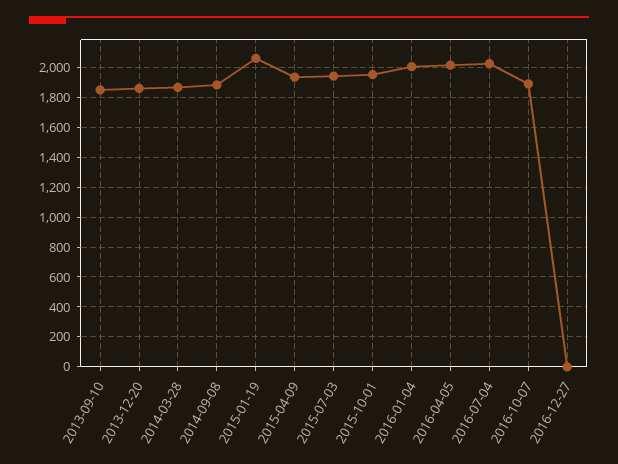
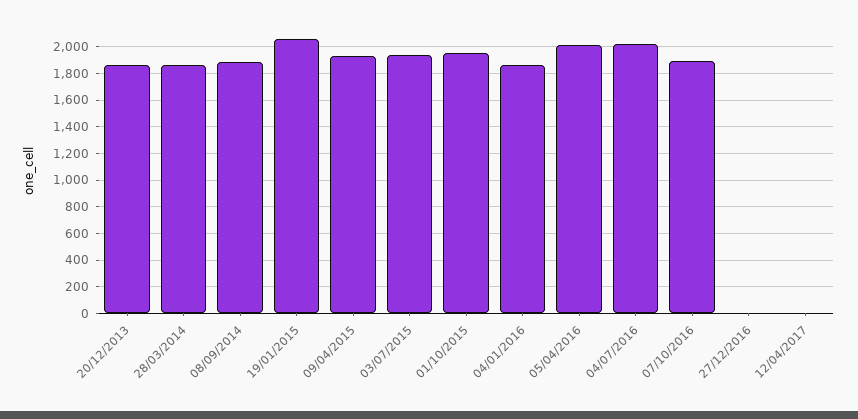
2013-09-10: 1850 -> none
2016-01-04: 2000 -> 1850
12/04/2017: none -> 0

